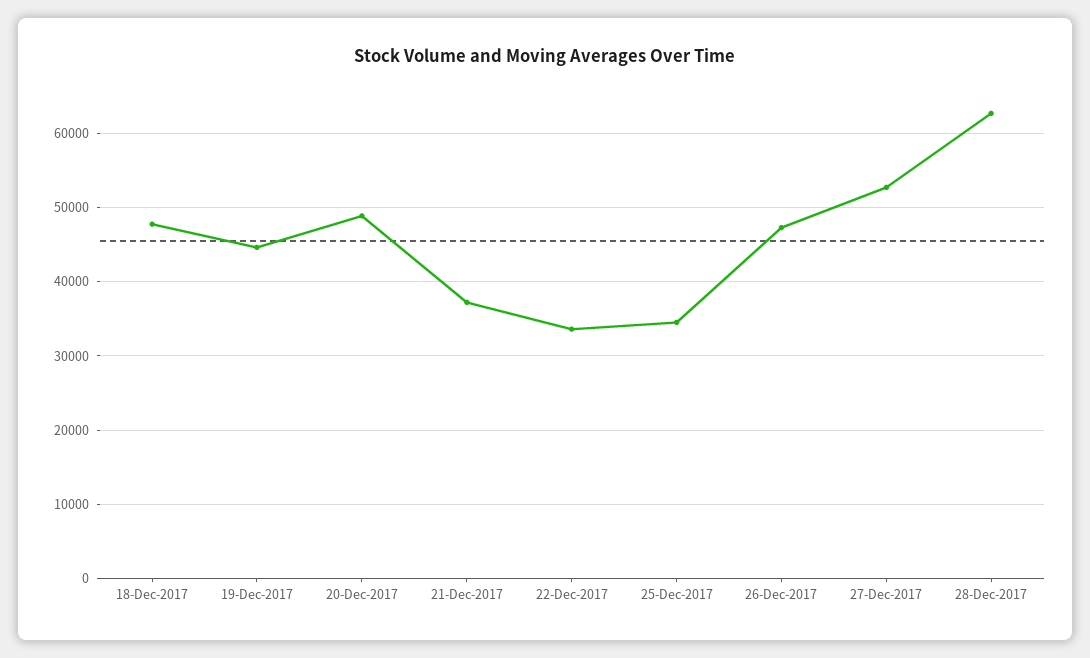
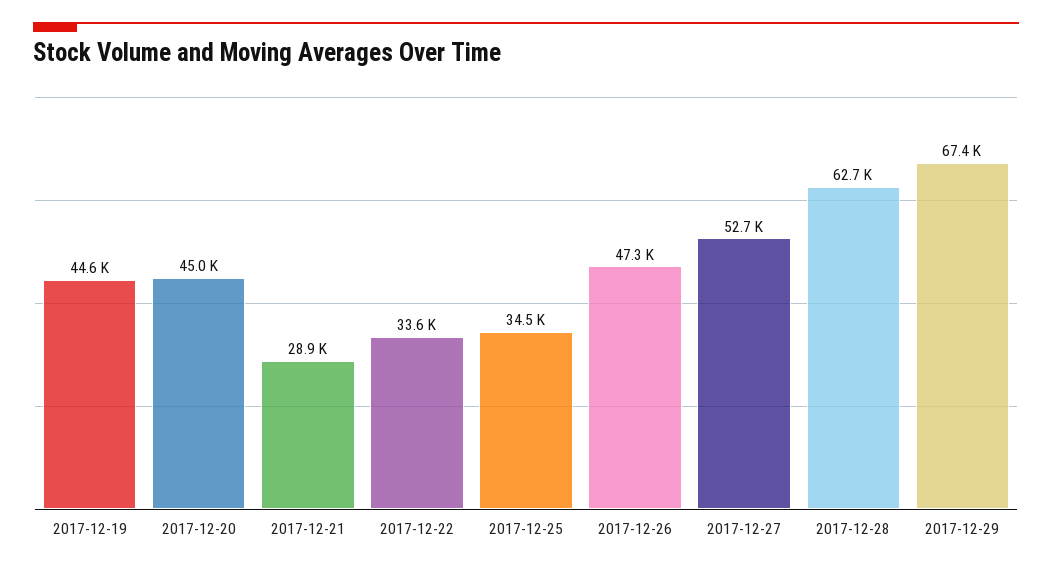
18-Dec-2017: 48000 -> none
20-Dec-2017: 49000 -> 45000
21-Dec-2017: 37000 -> 28900
2017-12-29: none -> 67400

